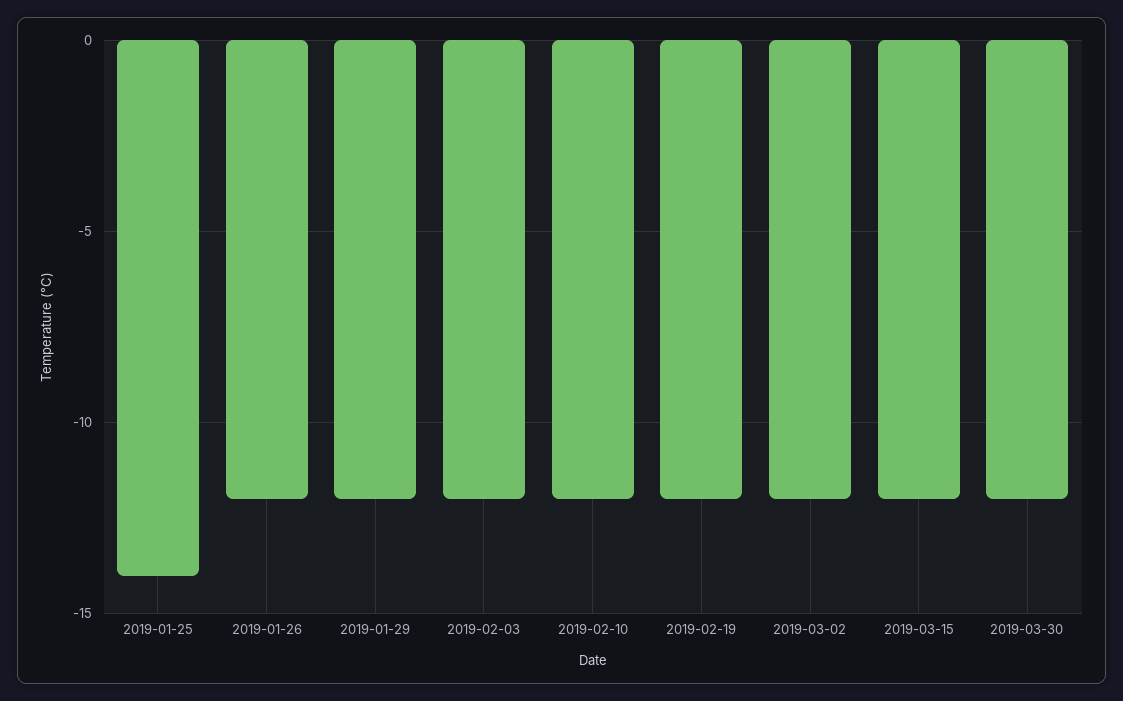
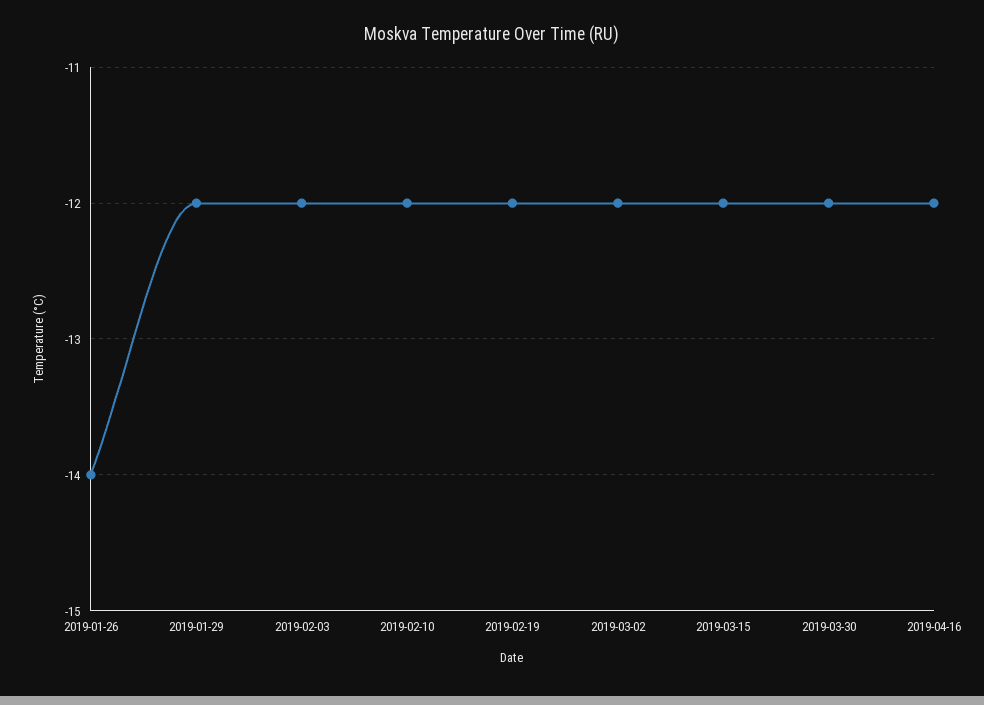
2019-01-25: -14 -> none
2019-01-26: -12 -> -14
2019-04-16: none -> -12

